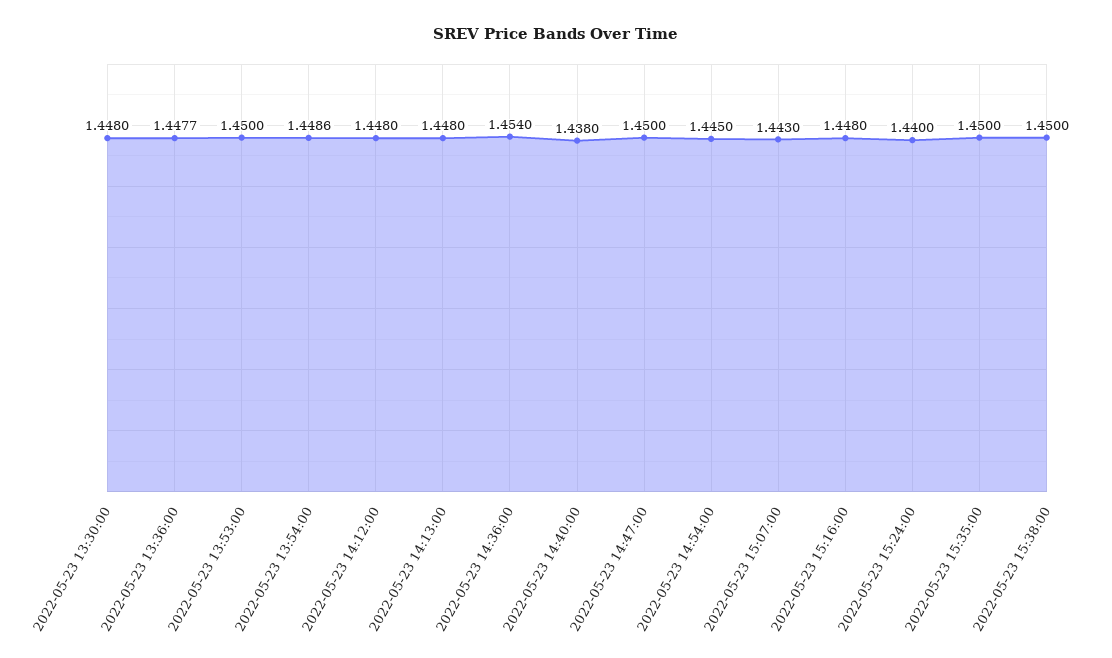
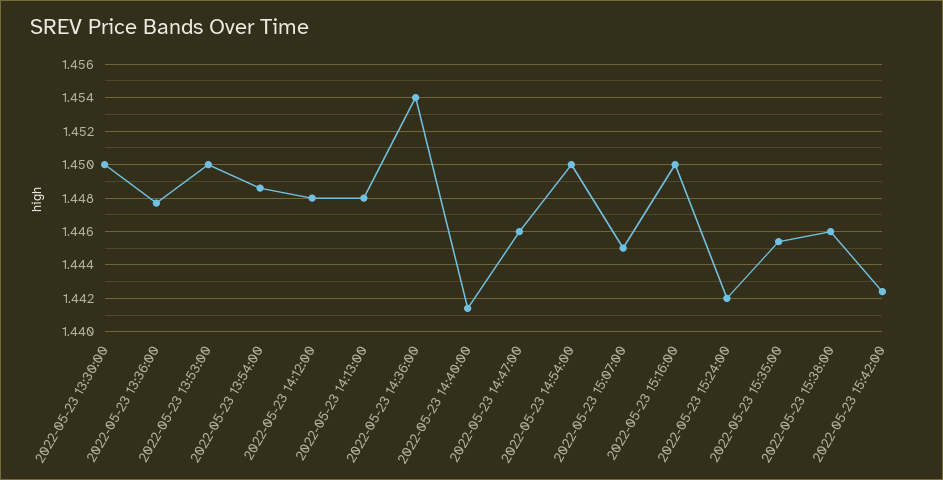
2022-05-23 13:30:00: 1.448 -> 1.45
2022-05-23 14:40:00: 1.438 -> 1.4415
2022-05-23 14:47:00: 1.45 -> 1.446
2022-05-23 14:54:00: 1.445 -> 1.45
2022-05-23 15:07:00: 1.443 -> 1.445
2022-05-23 15:16:00: 1.448 -> 1.45
2022-05-23 15:24:00: 1.44 -> 1.442
2022-05-23 15:35:00: 1.45 -> 1.4455
2022-05-23 15:38:00: 1.45 -> 1.446
2022-05-23 15:42:00: none -> 1.4425

